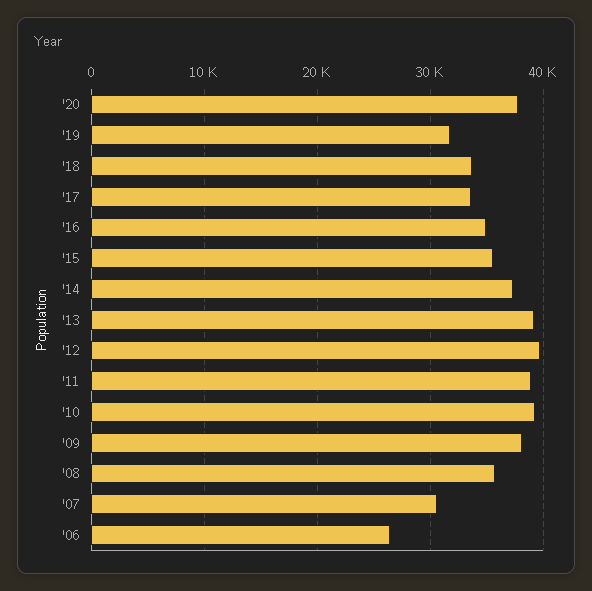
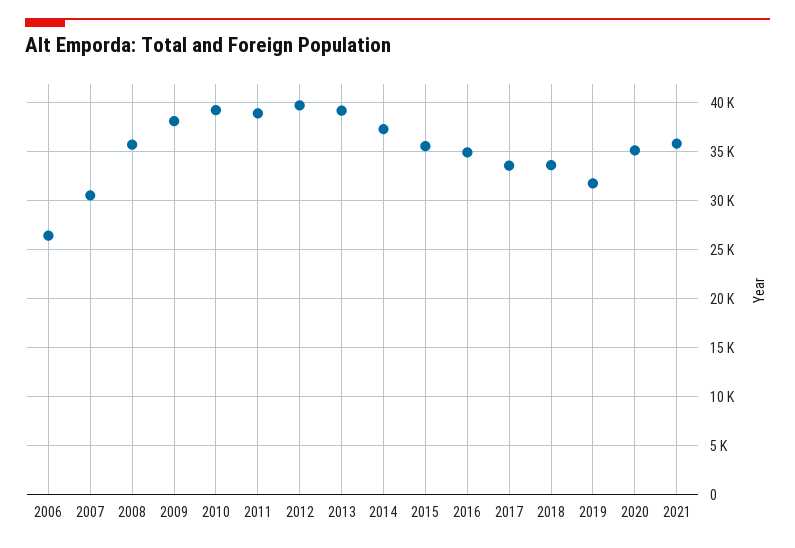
'20: 38000 -> 35000
2021: none -> 36000

